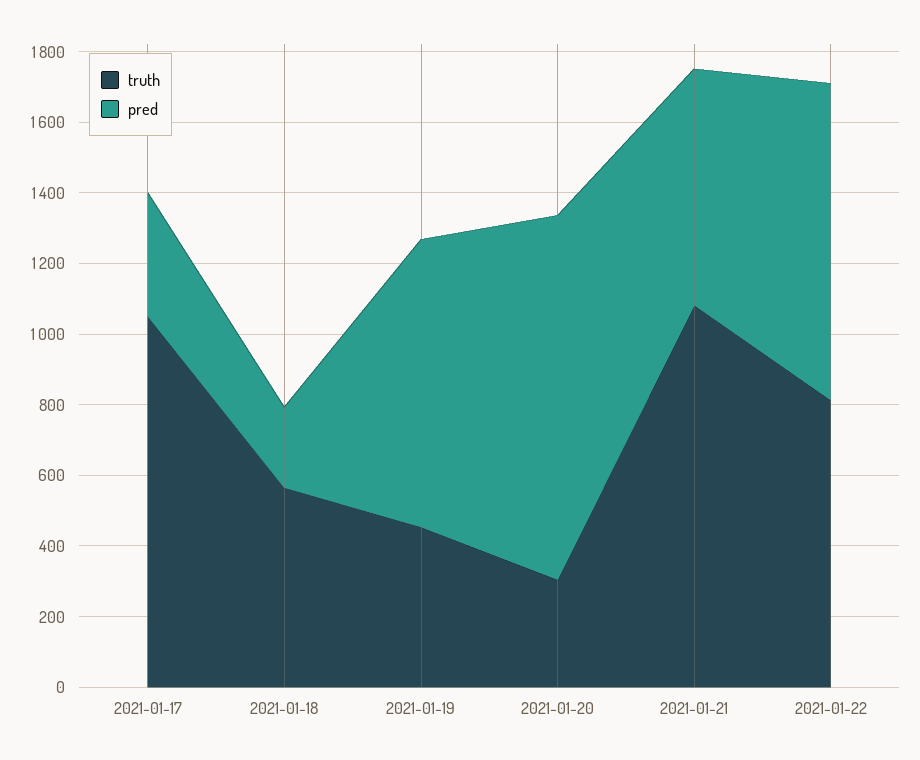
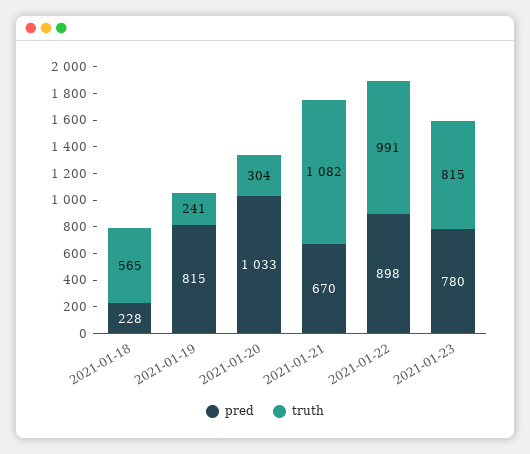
truth, 2021-01-17: 1050 -> none
pred, 2021-01-17: 350 -> none
truth, 2021-01-19: 450 -> 241
truth, 2021-01-22: 800 -> 991
pred, 2021-01-23: none -> 780
truth, 2021-01-23: none -> 815

